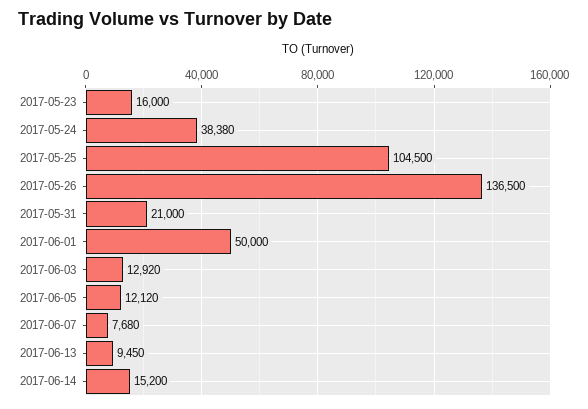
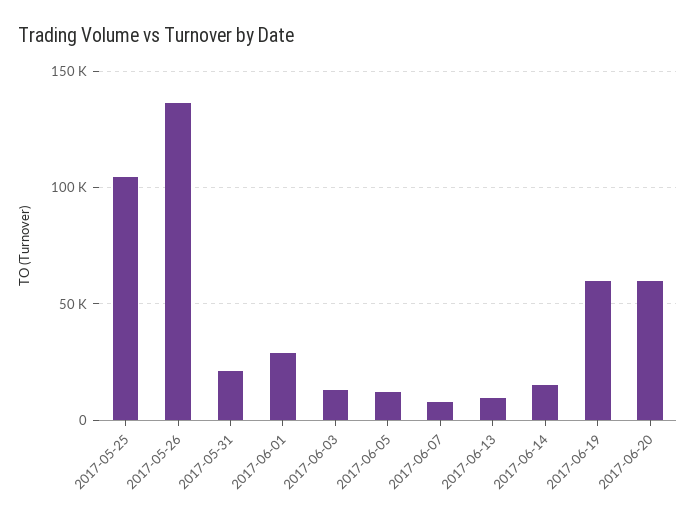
2017-05-23: 16000 -> none
2017-05-24: 38380 -> none
2017-06-01: 50000 -> 30000
2017-06-19: none -> 60000
2017-06-20: none -> 60000

